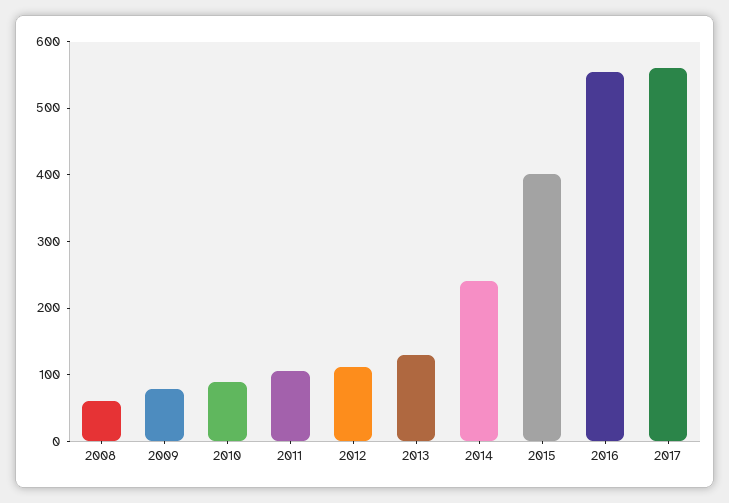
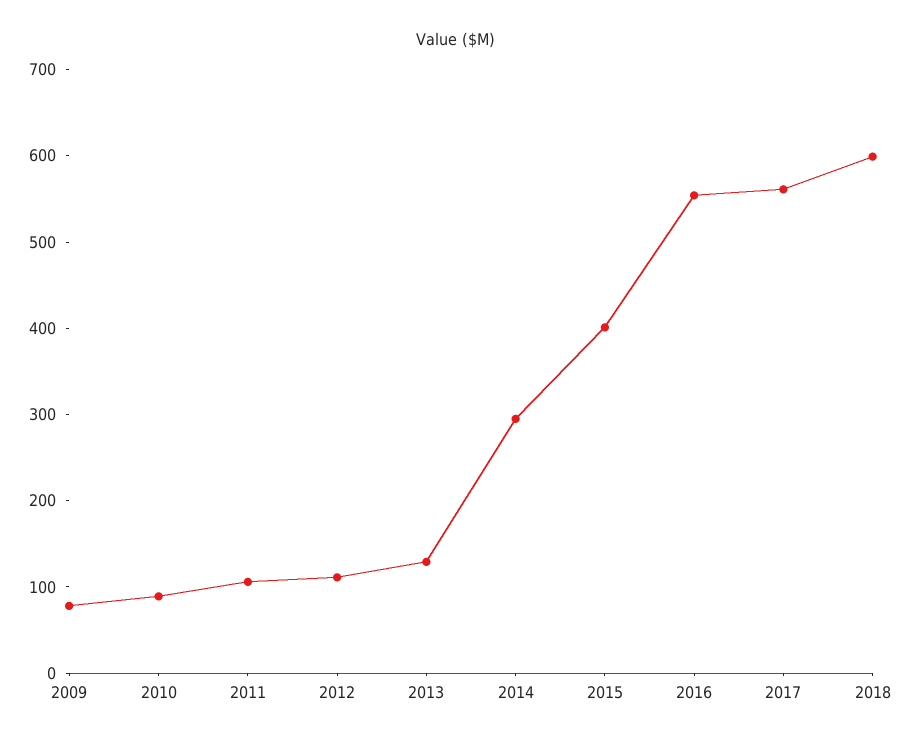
2008: 60 -> none
2014: 240 -> 300
2018: none -> 600

